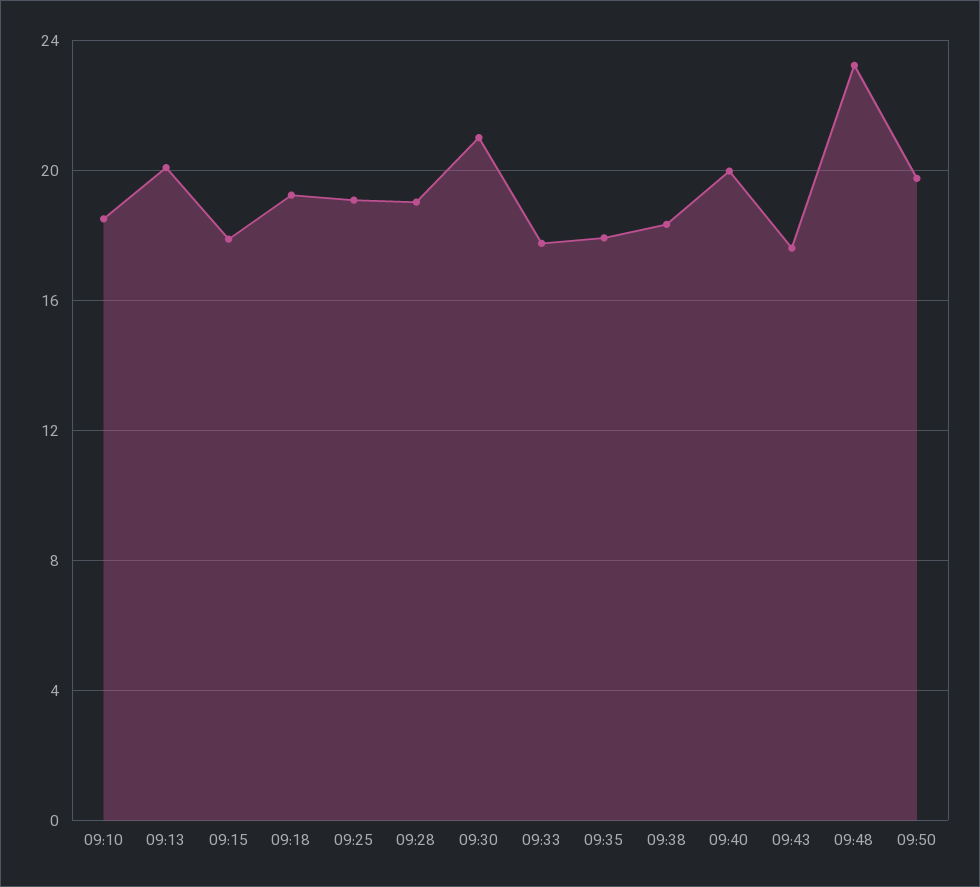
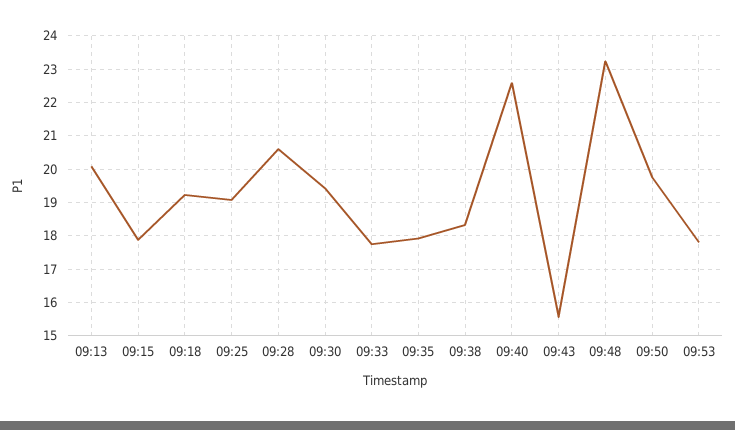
09:10: 18.5 -> none
09:28: 19 -> 20.6
09:30: 21 -> 19.4
09:40: 20 -> 22.6
09:43: 17.5 -> 15.6
09:53: none -> 17.8

